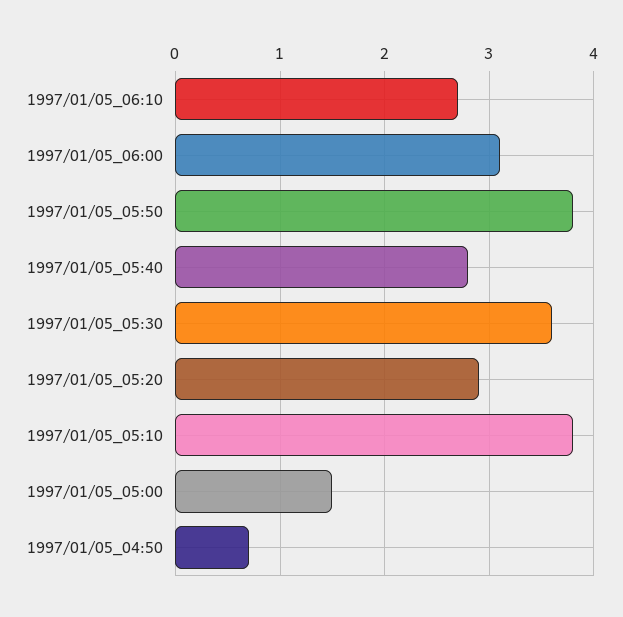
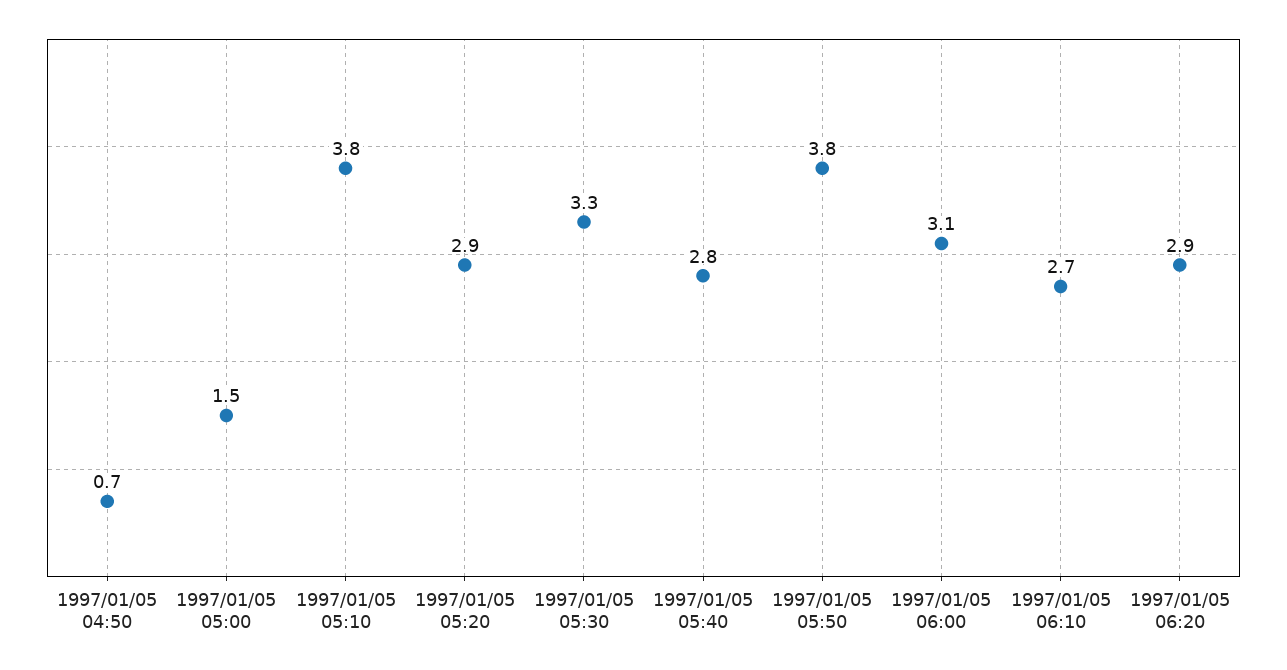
1997/01/05_05:30: 3.6 -> 3.3
1997/01/05 06:20: none -> 2.9

